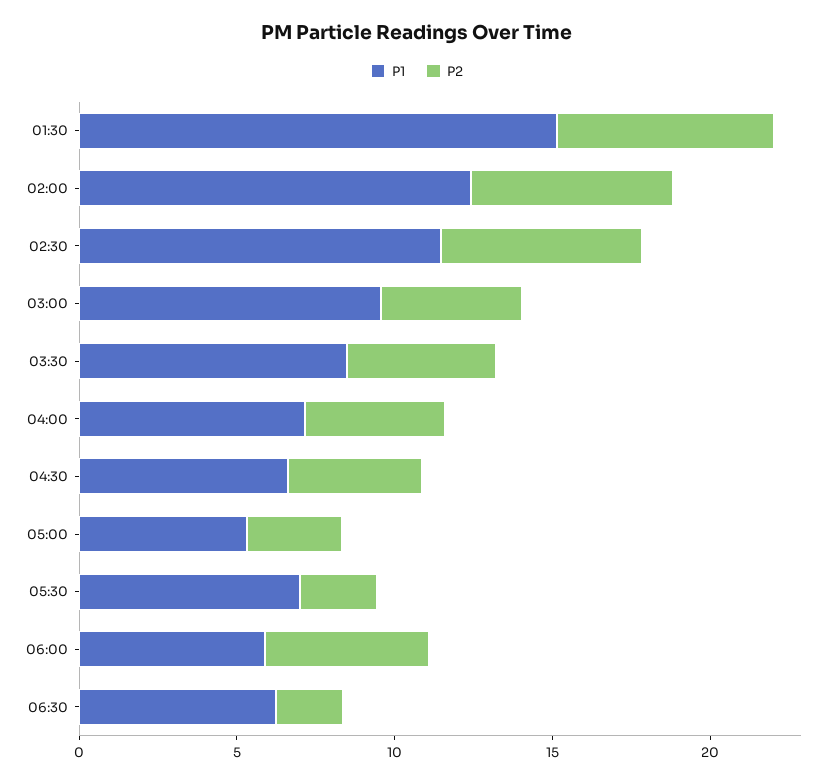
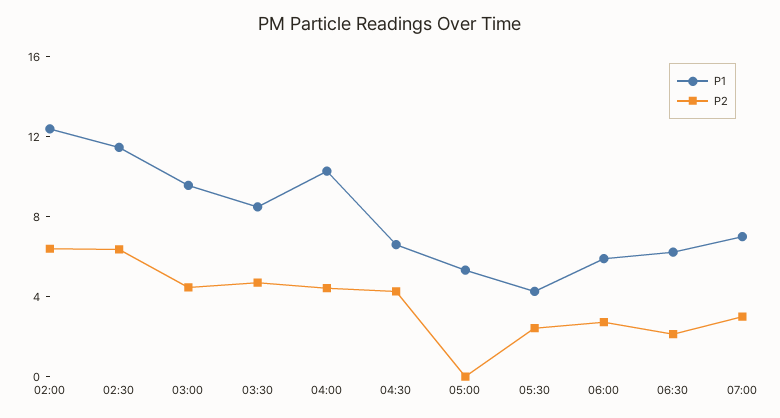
P1, 01:30: 15 -> none
P2, 01:30: 7 -> none
P1, 04:00: 7 -> 10
P2, 05:00: 3 -> 0
P1, 05:30: 7 -> 4
P2, 06:00: 5 -> 3
P1, 07:00: none -> 7
P2, 07:00: none -> 3

